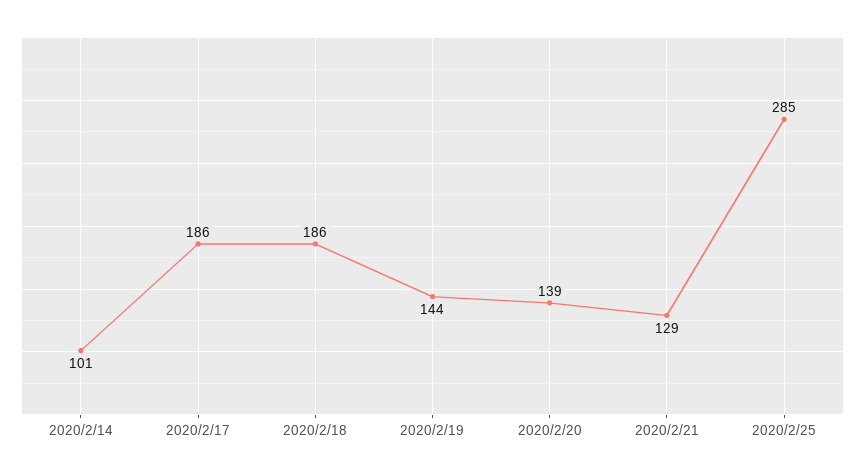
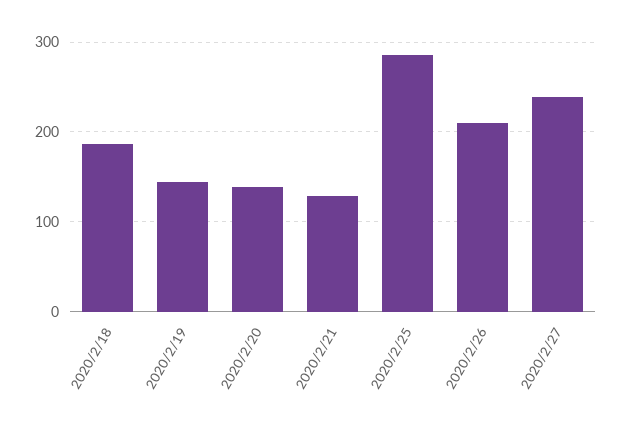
2020/2/14: 101 -> none
2020/2/17: 186 -> none
2020/2/26: none -> 210
2020/2/27: none -> 240

